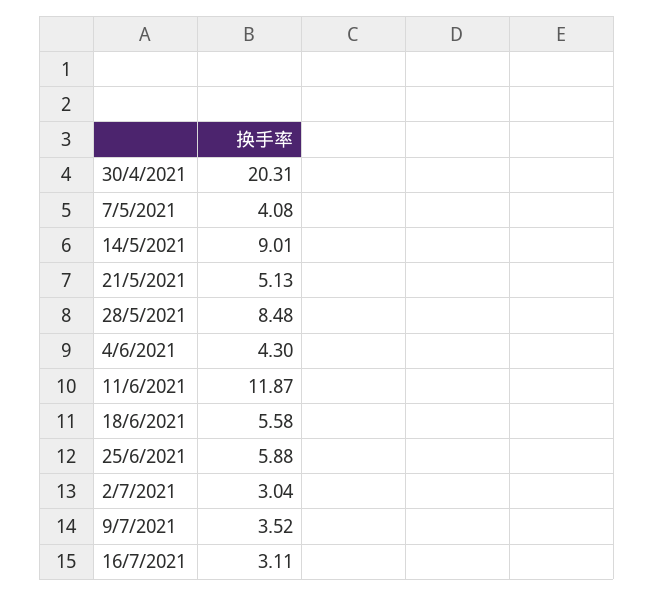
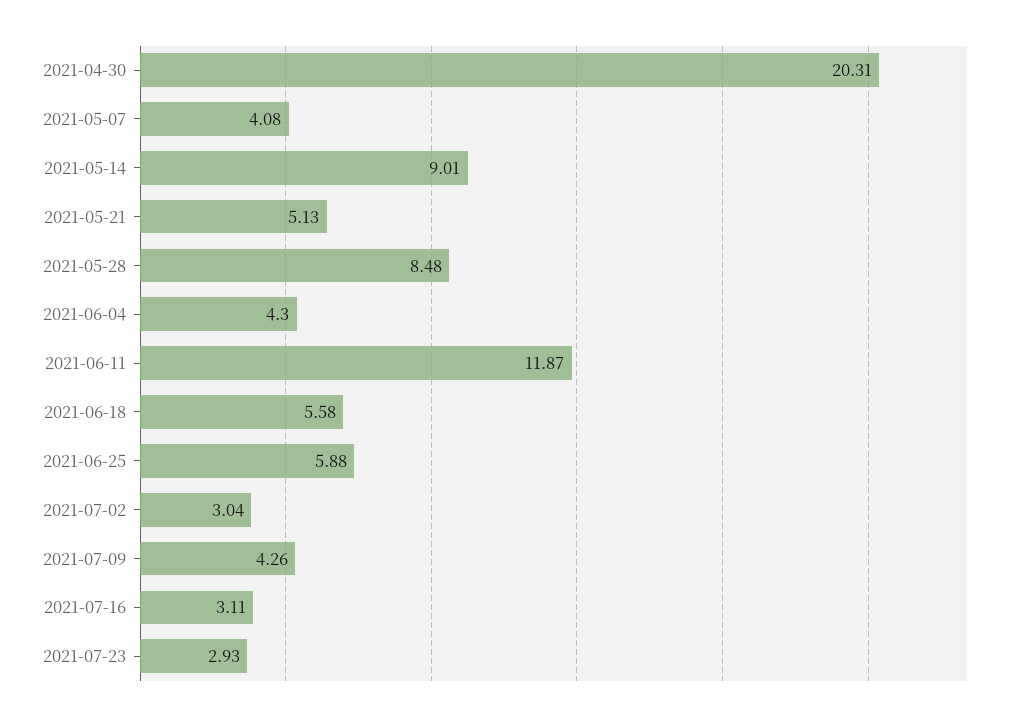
9/7/2021: 3.52 -> 4.26
2021-07-23: none -> 2.93

